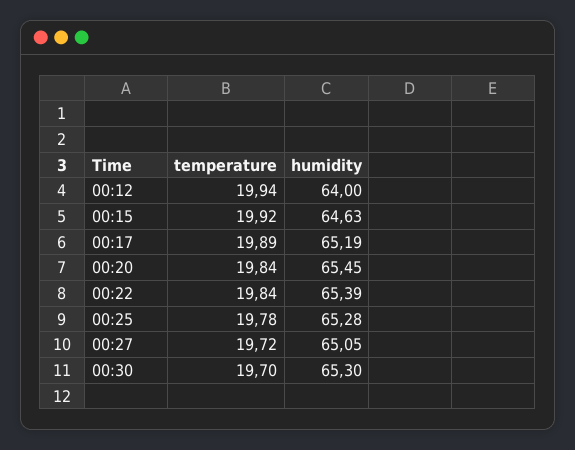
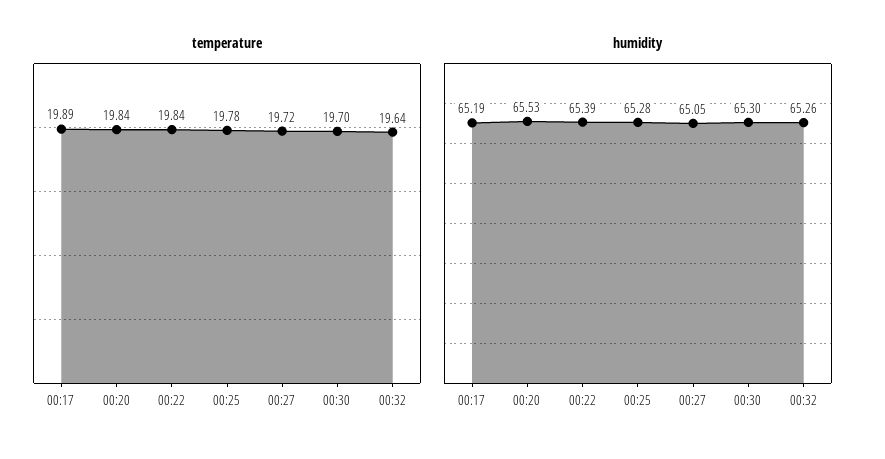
temperature, 00:12: 19.94 -> none
humidity, 00:12: 64 -> none
temperature, 00:15: 19.92 -> none
humidity, 00:15: 64.63 -> none
humidity, 00:20: 65.45 -> 65.53
temperature, 00:32: none -> 19.64
humidity, 00:32: none -> 65.26

